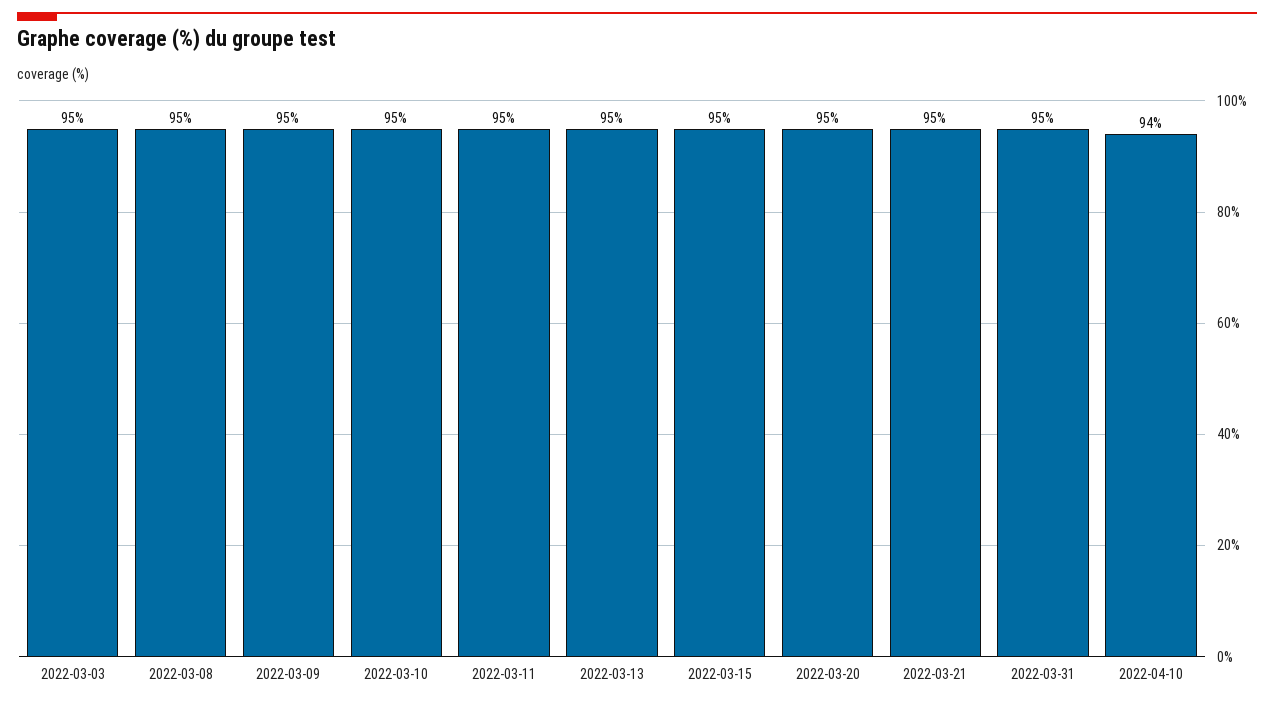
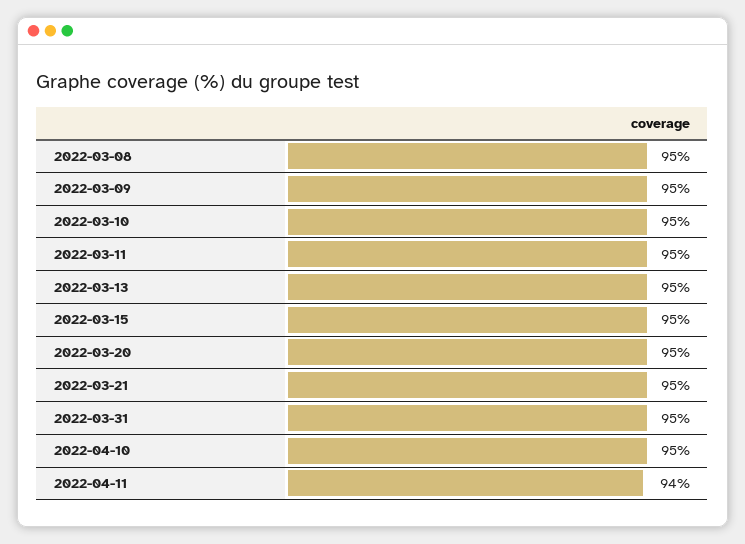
2022-03-03: 95 -> none
2022-04-10: 94 -> 95
2022-04-11: none -> 94

